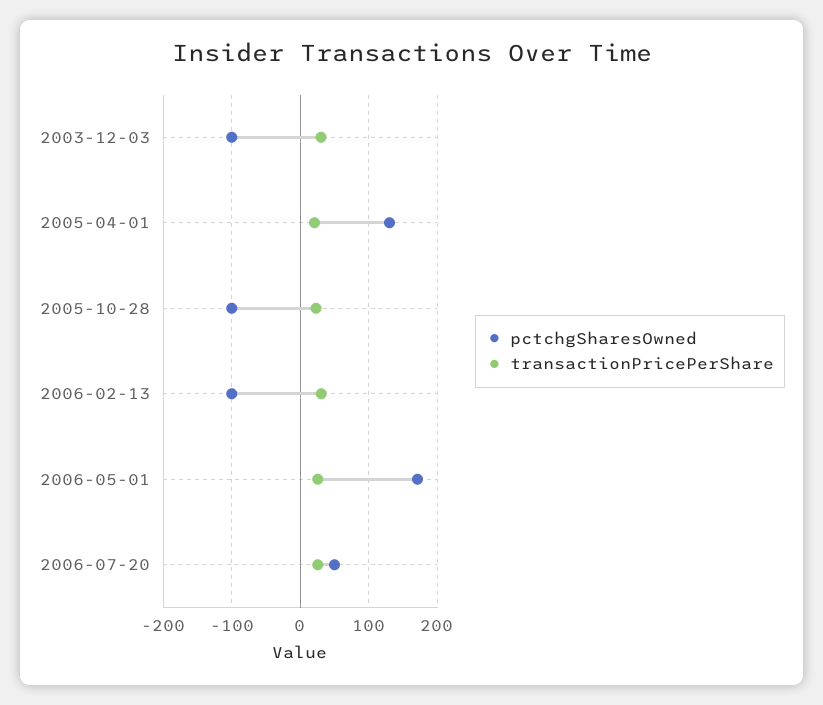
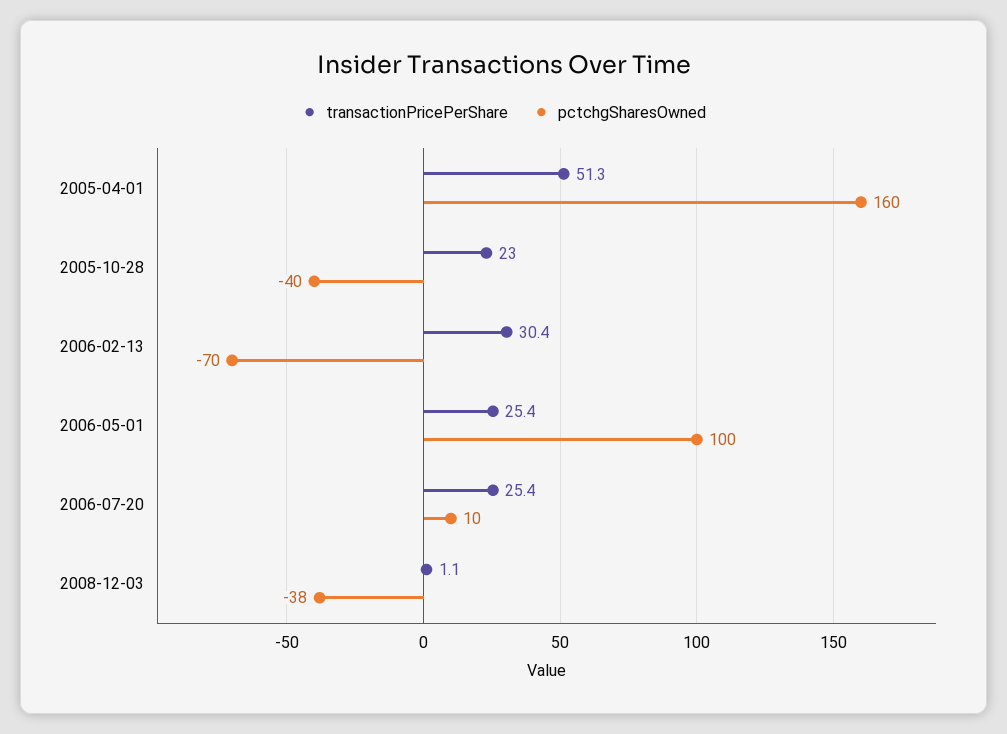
pctchgSharesOwned, 2003-12-03: -100 -> none
transactionPricePerShare, 2003-12-03: 30 -> none
pctchgSharesOwned, 2005-04-01: 130 -> 160
transactionPricePerShare, 2005-04-01: 20 -> 51.3
pctchgSharesOwned, 2005-10-28: -100 -> -40
pctchgSharesOwned, 2006-02-13: -100 -> -70
pctchgSharesOwned, 2006-05-01: 170 -> 100
pctchgSharesOwned, 2006-07-20: 50 -> 10
transactionPricePerShare, 2008-12-03: none -> 1.1
pctchgSharesOwned, 2008-12-03: none -> -38

